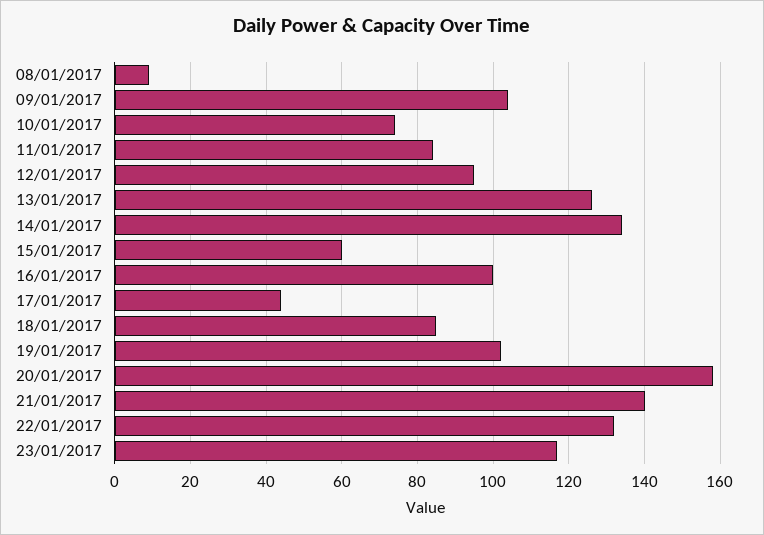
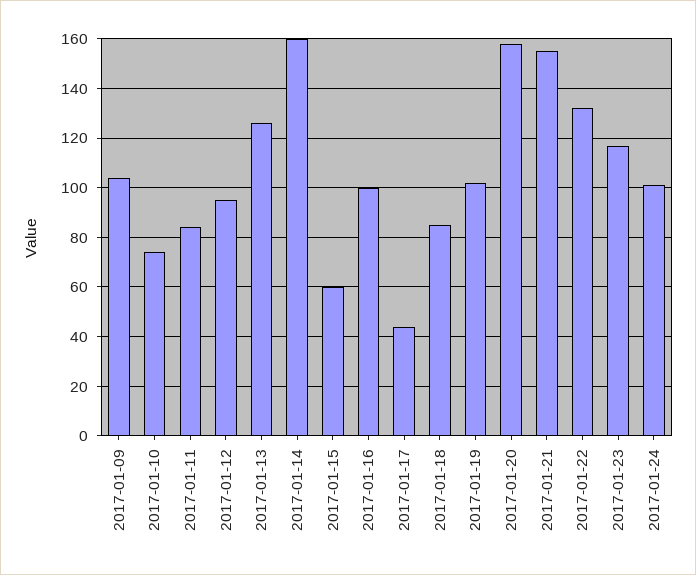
08/01/2017: 10 -> none
14/01/2017: 135 -> 160
21/01/2017: 140 -> 155
2017-01-24: none -> 100

